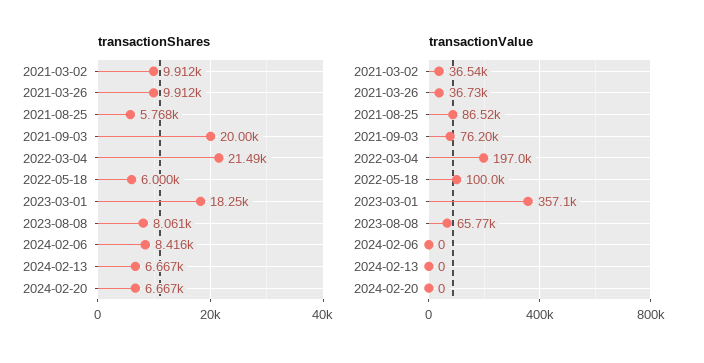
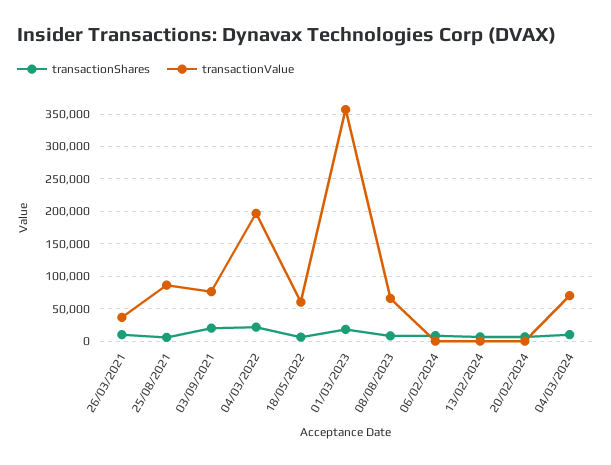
transactionShares, 2021-03-02: 9912 -> none
transactionValue, 2021-03-02: 36540 -> none
transactionValue, 2022-05-18: 100000 -> 60000
transactionShares, 04/03/2024: none -> 10000
transactionValue, 04/03/2024: none -> 70000

